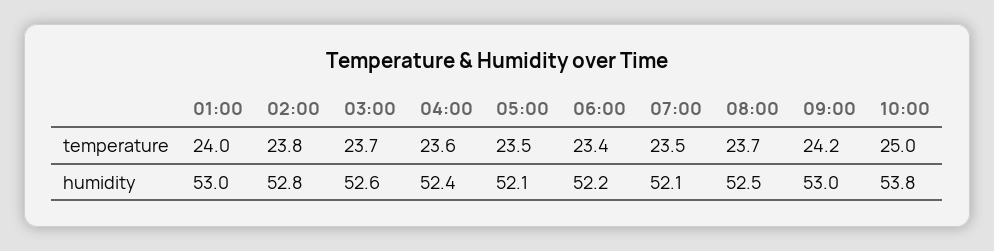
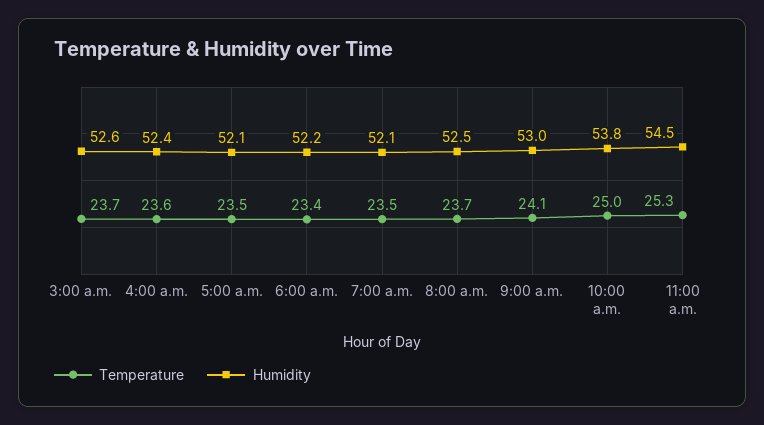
temperature, 01:00: 24 -> none
temperature, 02:00: 23.8 -> none
temperature, 09:00: 24.2 -> 24.1
humidity, 01:00: 53 -> none
humidity, 02:00: 52.8 -> none
temperature, 11:00 a.m.: none -> 25.3
humidity, 11:00 a.m.: none -> 54.5

